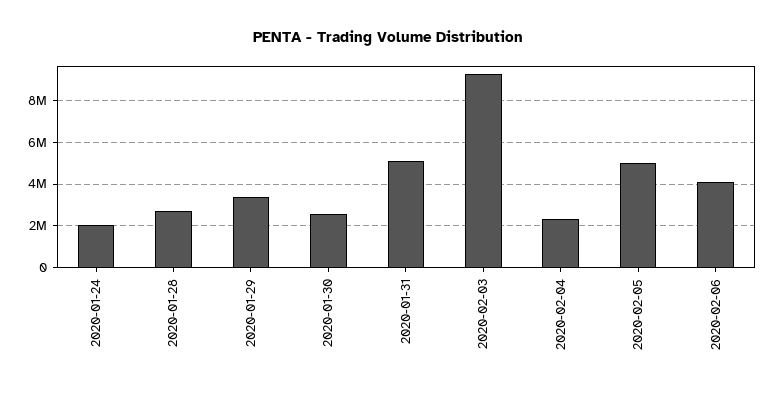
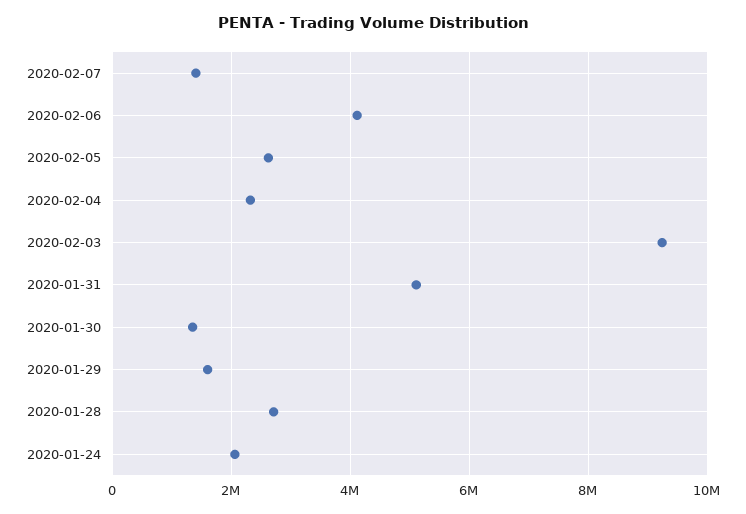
2020-01-29: 3500000 -> 1600000
2020-01-30: 2500000 -> 1400000
2020-02-05: 5000000 -> 2600000
2020-02-07: none -> 1400000

